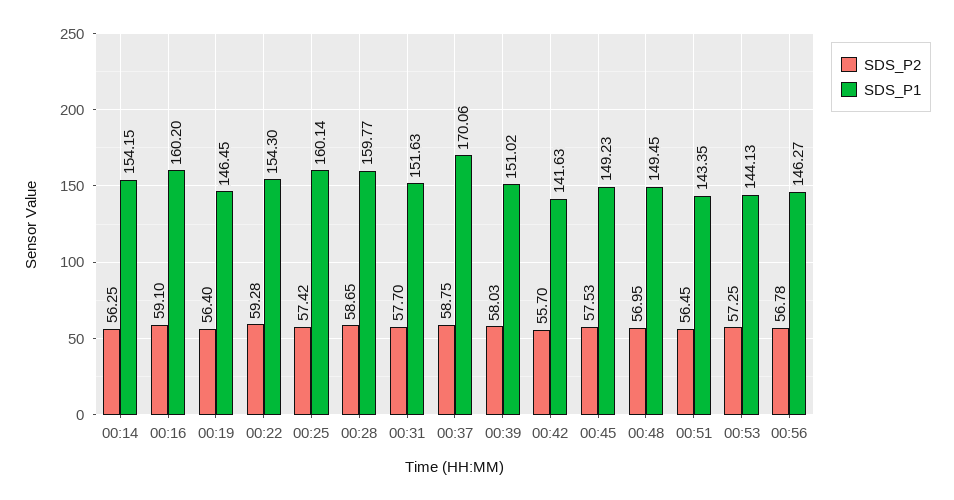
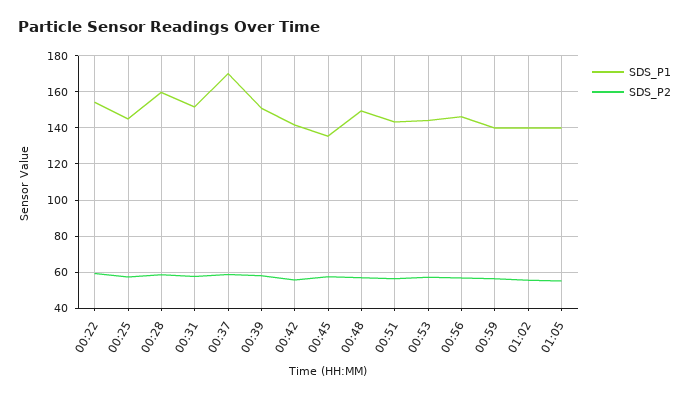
SDS_P2, 00:14: 56.25 -> none
SDS_P1, 00:14: 154.15 -> none
SDS_P2, 00:16: 59.1 -> none
SDS_P1, 00:16: 160.2 -> none
SDS_P2, 00:19: 56.4 -> none
SDS_P1, 00:19: 146.45 -> none
SDS_P1, 00:25: 160.14 -> 145
SDS_P1, 00:45: 149.23 -> 135
SDS_P1, 00:59: none -> 140
SDS_P2, 00:59: none -> 55
SDS_P1, 01:02: none -> 140
SDS_P2, 01:02: none -> 55
SDS_P1, 01:05: none -> 140
SDS_P2, 01:05: none -> 55

